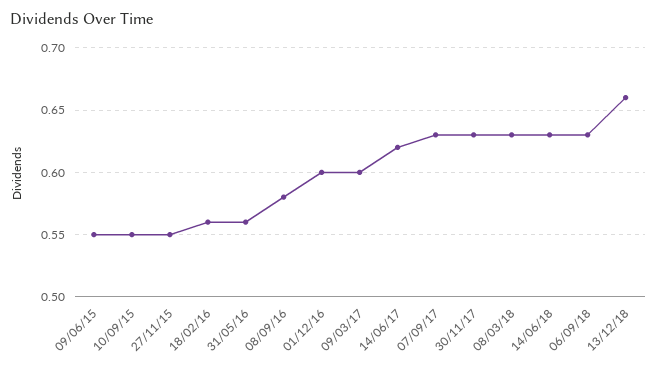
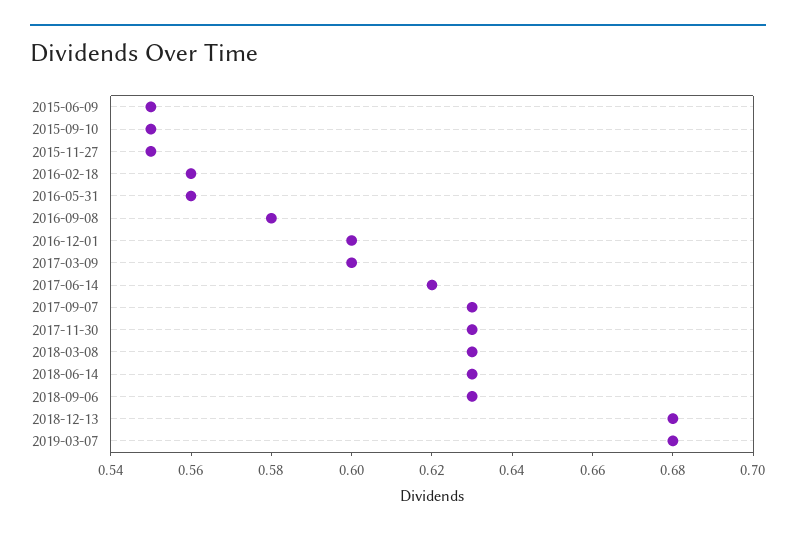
13/12/18: 0.66 -> 0.68
2019-03-07: none -> 0.68

